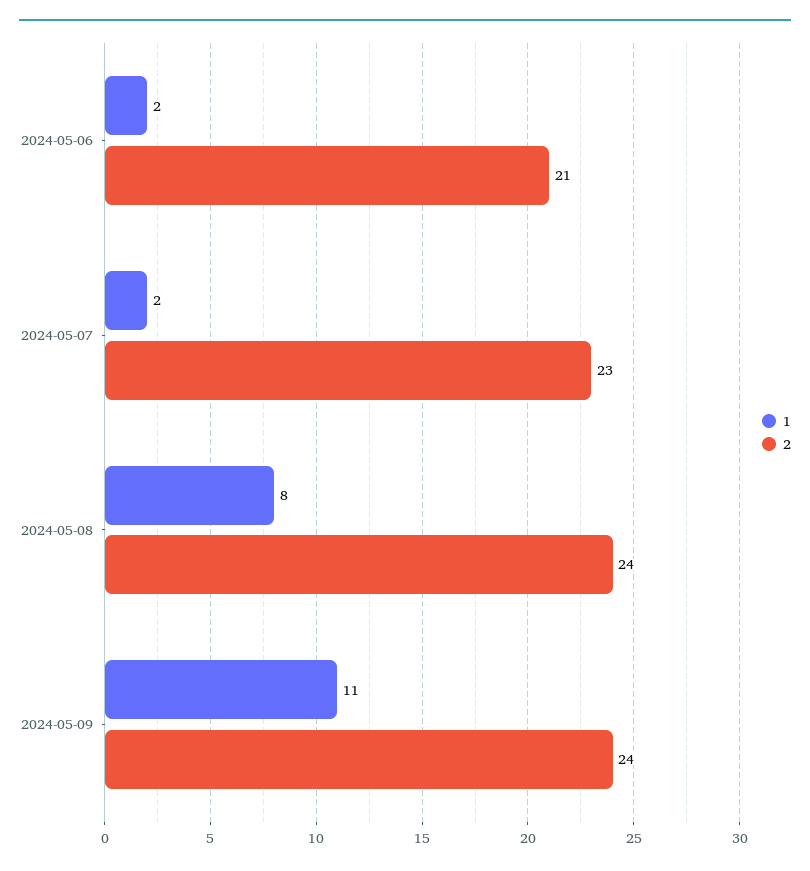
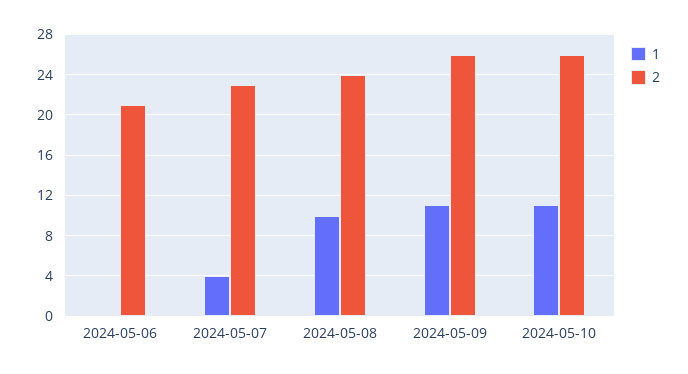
1, 2024-05-06: 2 -> 0
1, 2024-05-07: 2 -> 4
1, 2024-05-08: 8 -> 10
2, 2024-05-09: 24 -> 26
1, 2024-05-10: none -> 11
2, 2024-05-10: none -> 26

